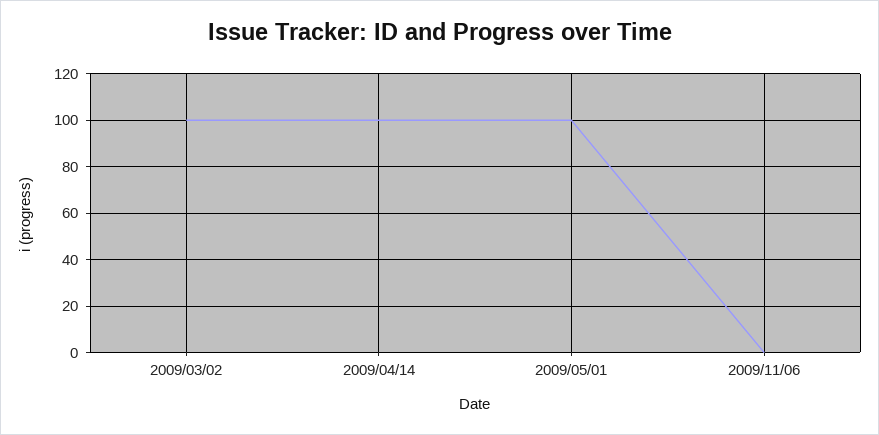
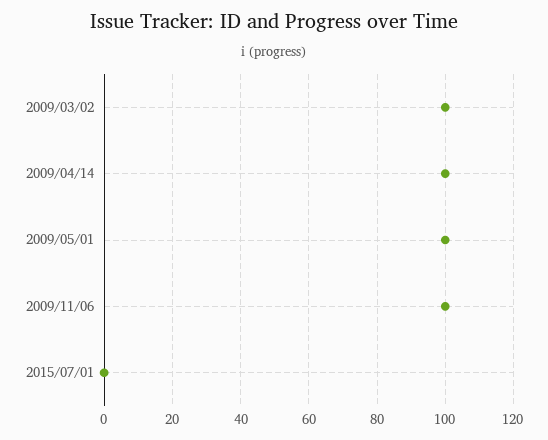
2009/11/06: 0 -> 100
2015/07/01: none -> 0

